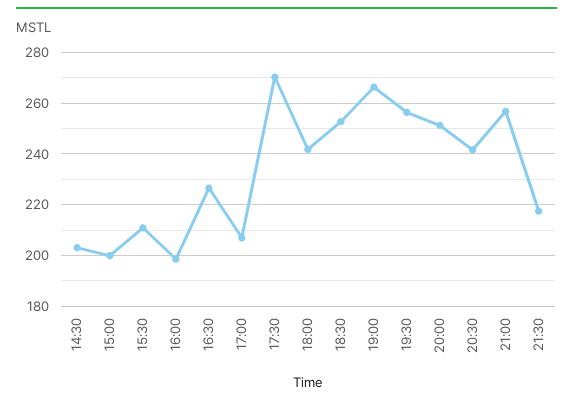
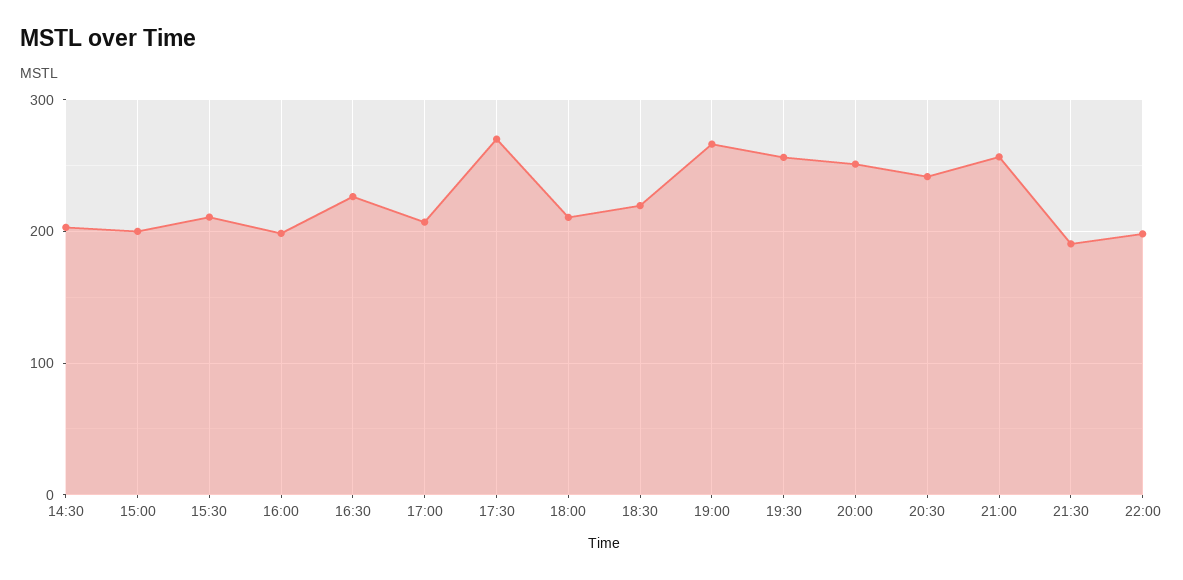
18:00: 242.5 -> 210
18:30: 252.5 -> 220
21:30: 217.5 -> 190
22:00: none -> 200

